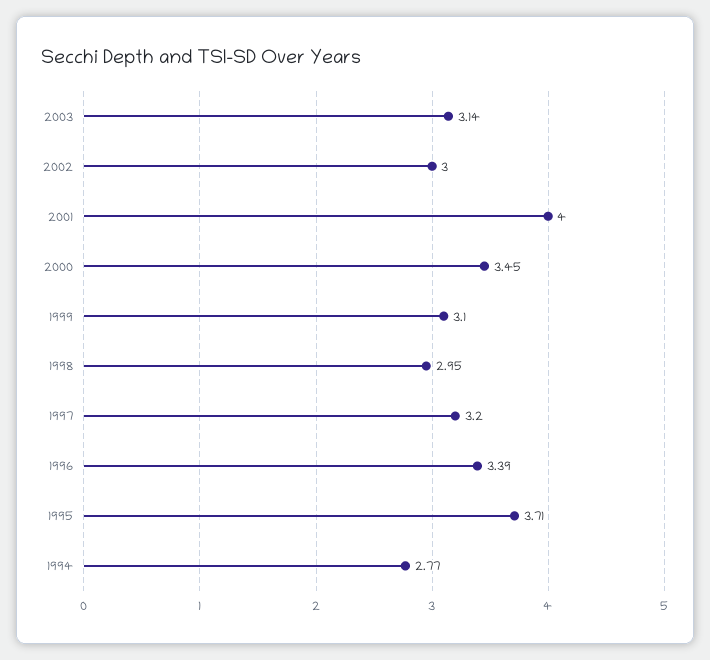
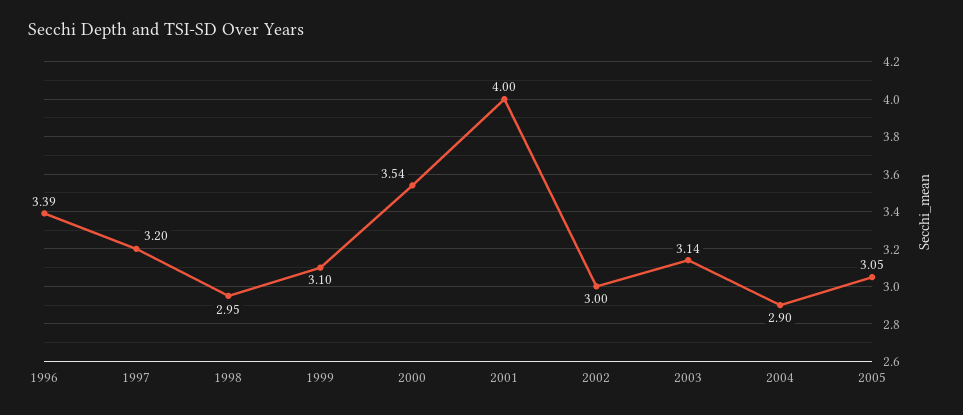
2000: 3.45 -> 3.54
1995: 3.71 -> none
1994: 2.77 -> none
2004: none -> 2.9
2005: none -> 3.05

